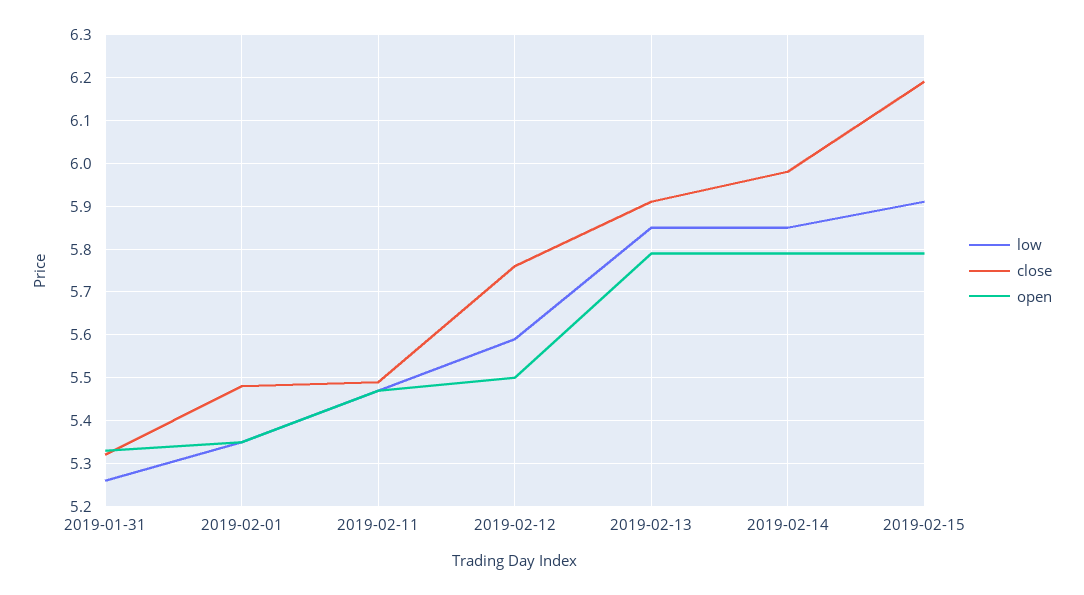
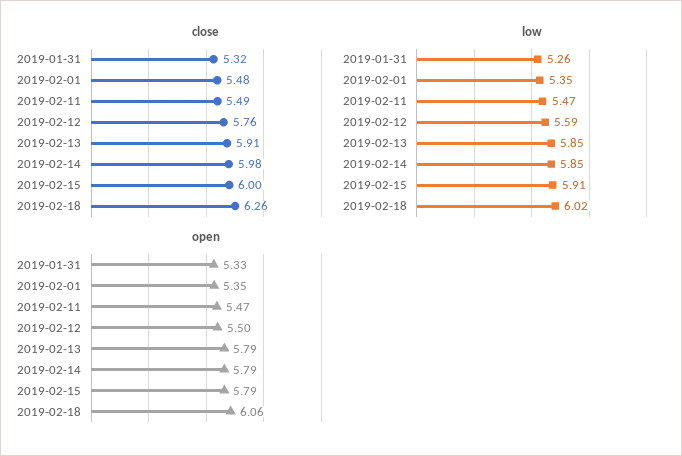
close, 2019-02-15: 6.2 -> 6
close, 2019-02-18: none -> 6.26
low, 2019-02-18: none -> 6.02
open, 2019-02-18: none -> 6.06

